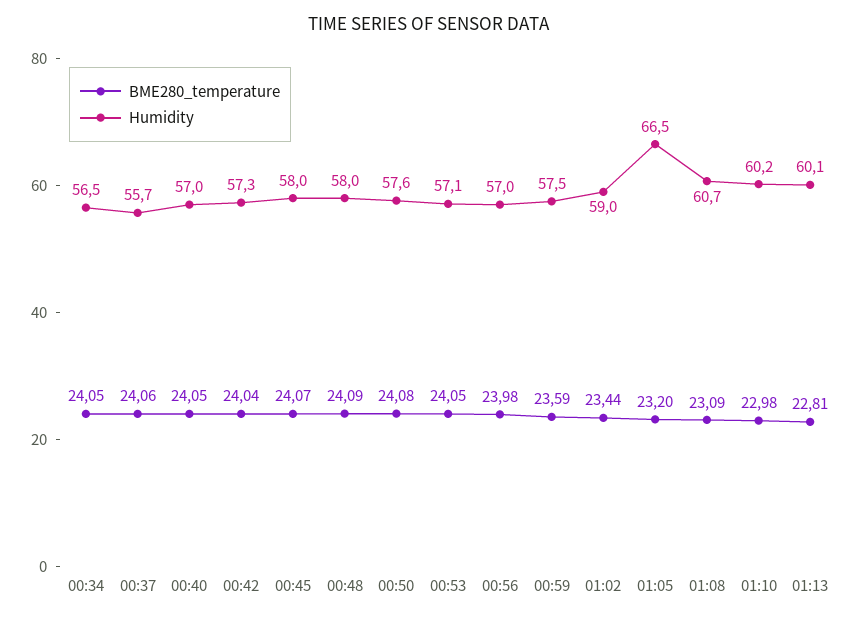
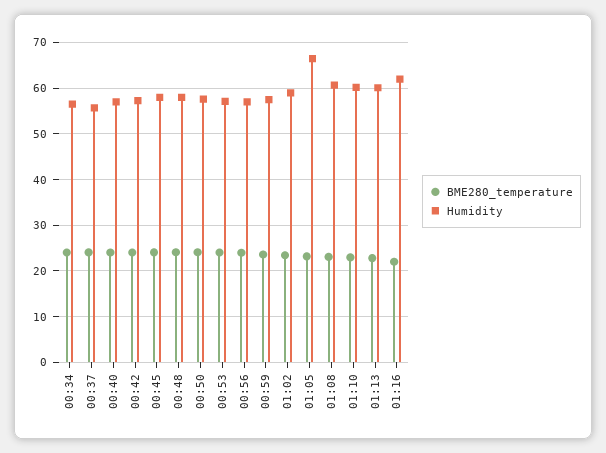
BME280_temperature, 01:16: none -> 22
Humidity, 01:16: none -> 62

